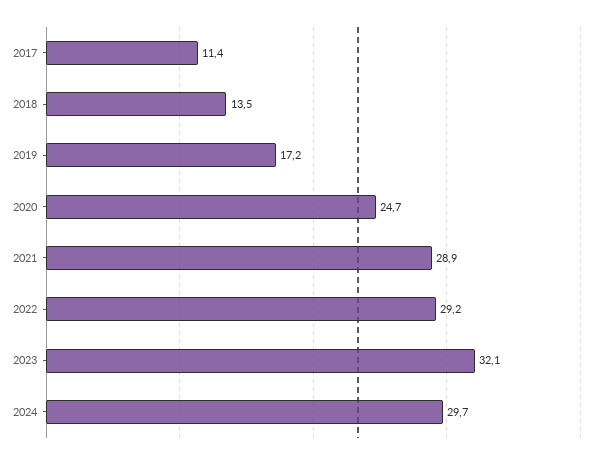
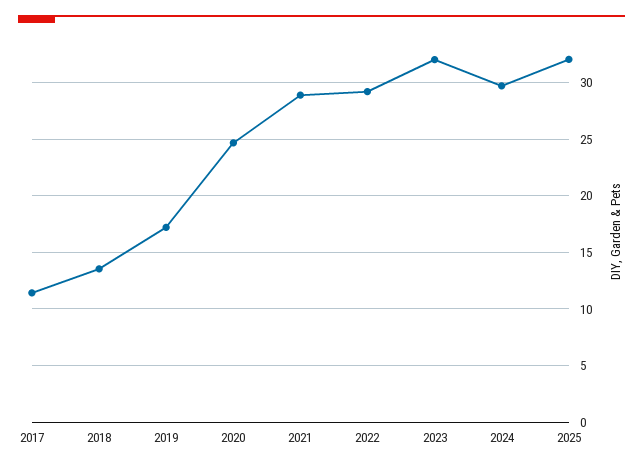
2025: none -> 32

